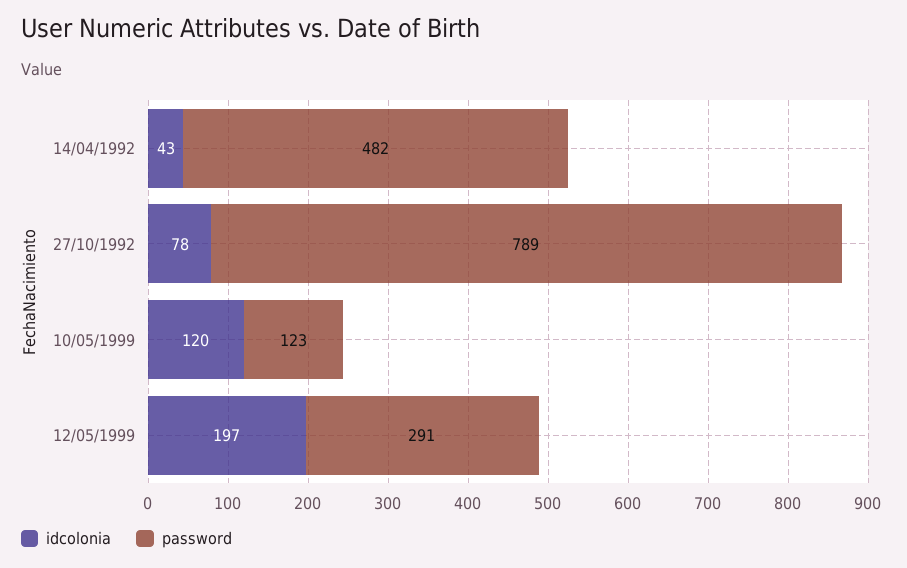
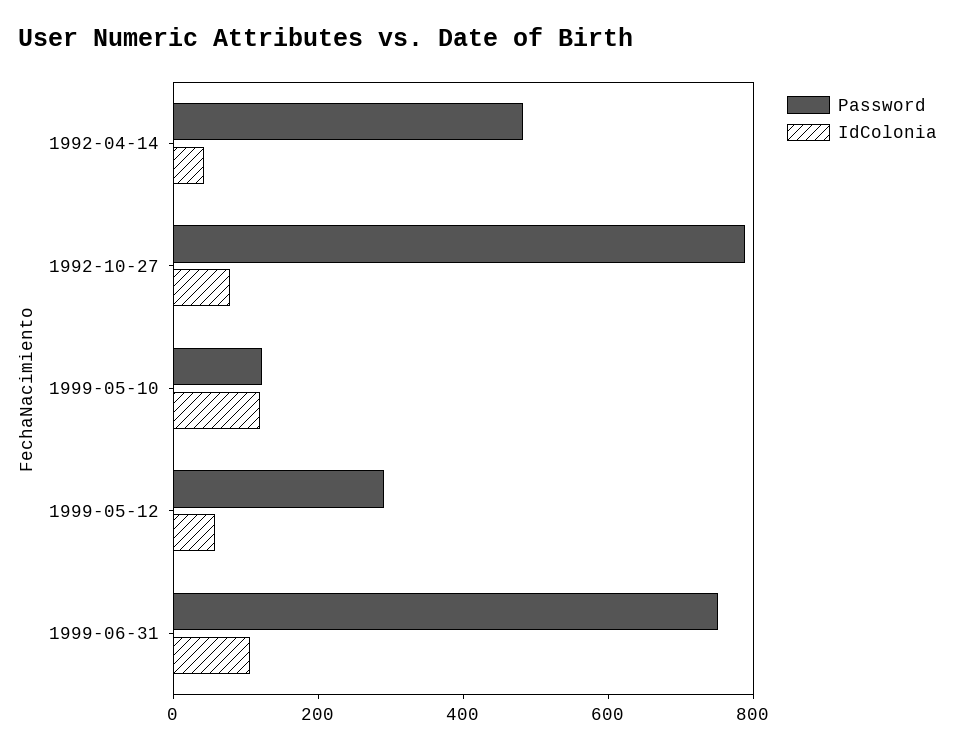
idcolonia, 12/05/1999: 197 -> 50
password, 1999-06-31: none -> 750
idcolonia, 1999-06-31: none -> 100

